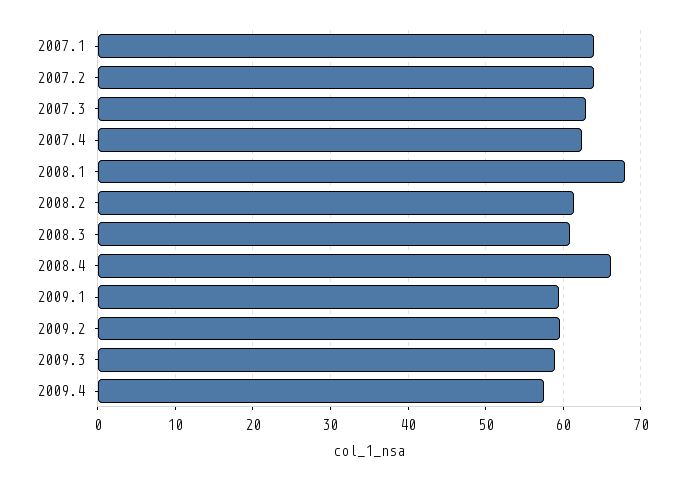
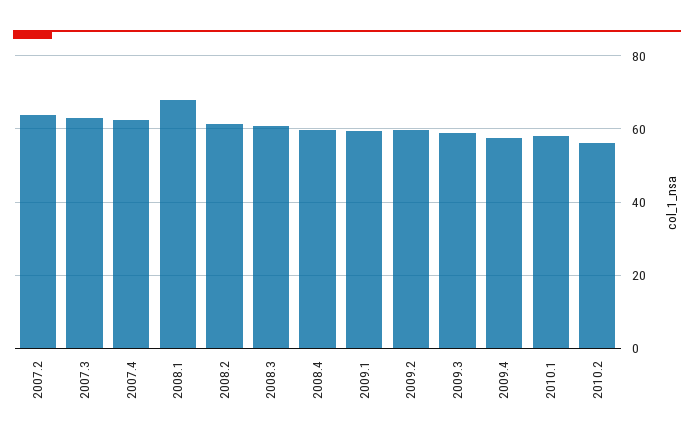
2007.1: 64 -> none
2008.4: 66 -> 60
2010.1: none -> 58
2010.2: none -> 56

